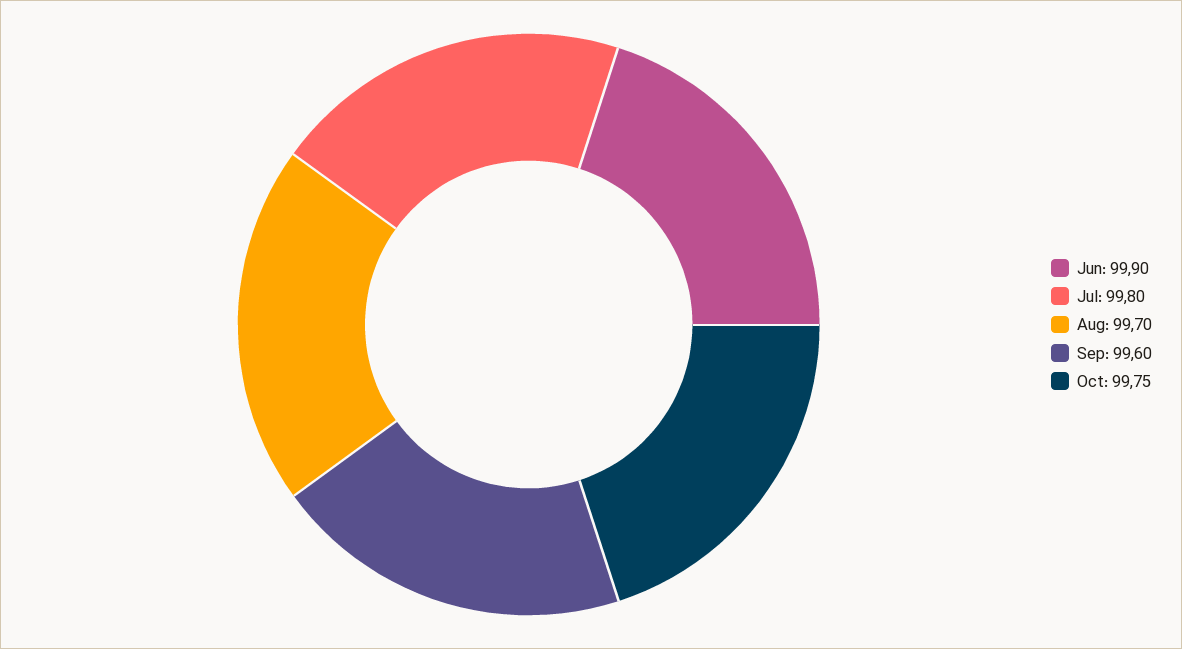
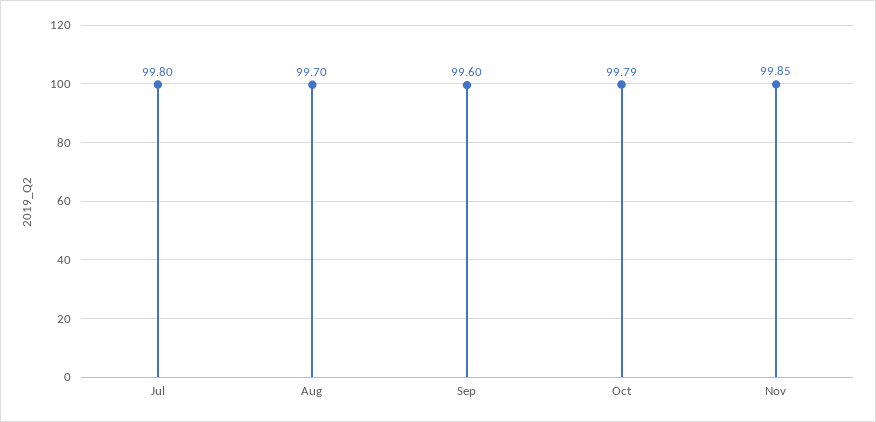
Jun: 99.9 -> none
Oct: 99.75 -> 99.79
Nov: none -> 99.85

